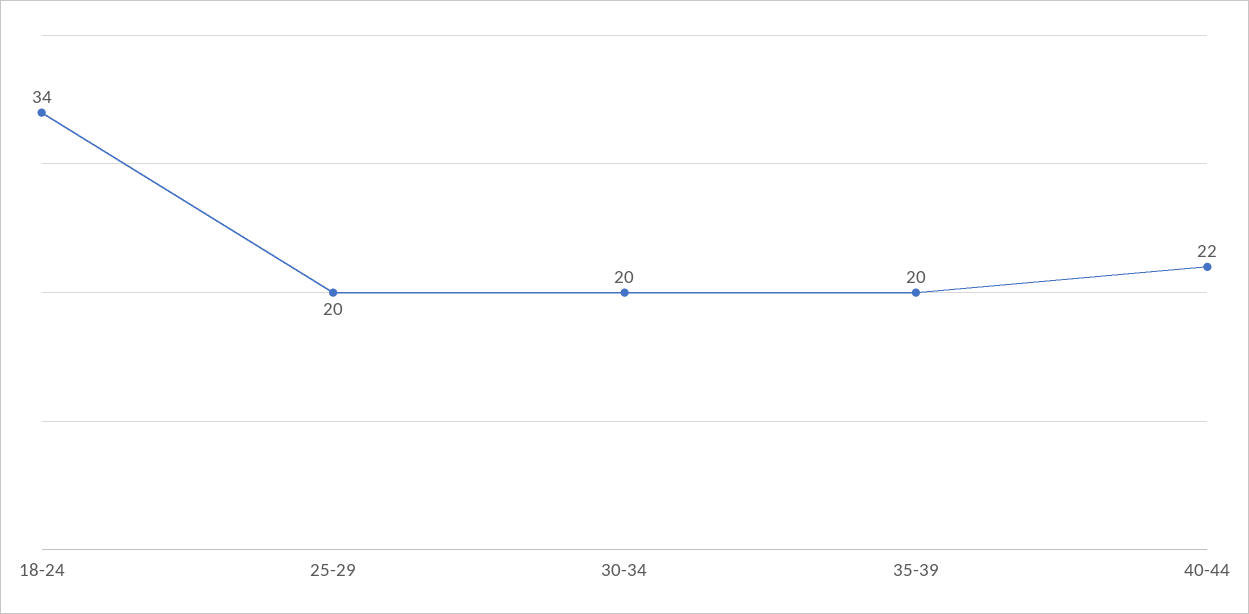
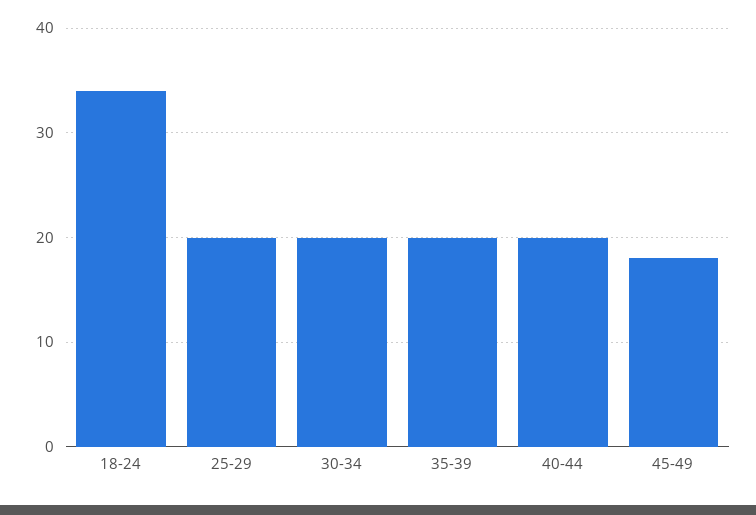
40-44: 22 -> 20
45-49: none -> 18

